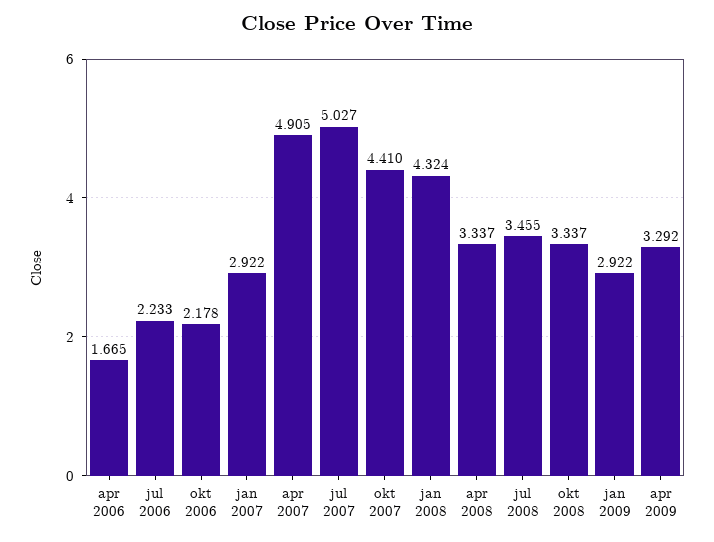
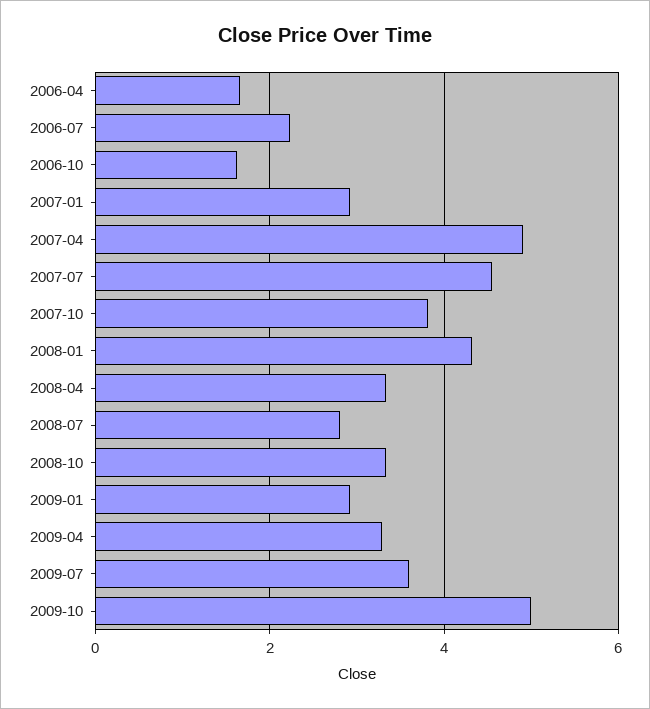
okt 2006: 2.178 -> 1.6
jul 2007: 5.027 -> 4.6
okt 2007: 4.41 -> 3.8
jul 2008: 3.455 -> 2.8
2009-07: none -> 3.6
2009-10: none -> 5

